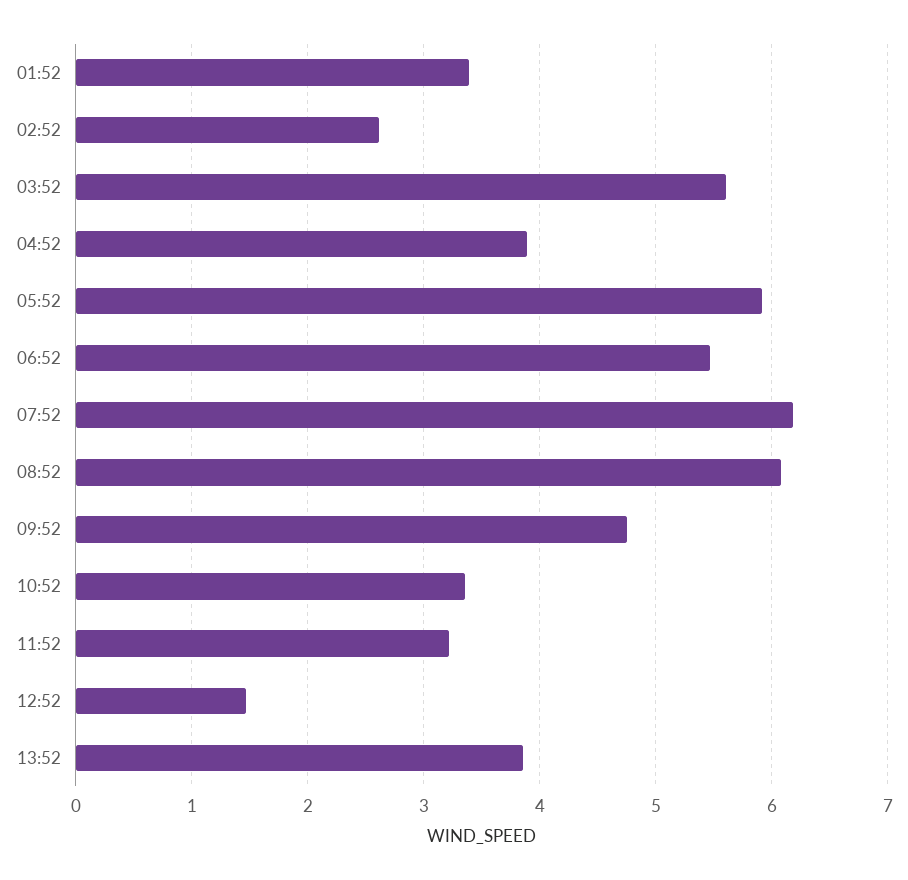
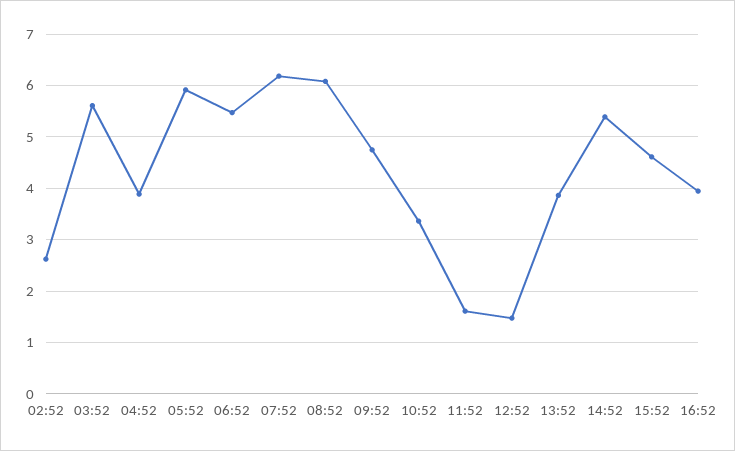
01:52: 3.4 -> none
11:52: 3.2 -> 1.6
14:52: none -> 5.4
15:52: none -> 4.6
16:52: none -> 4

